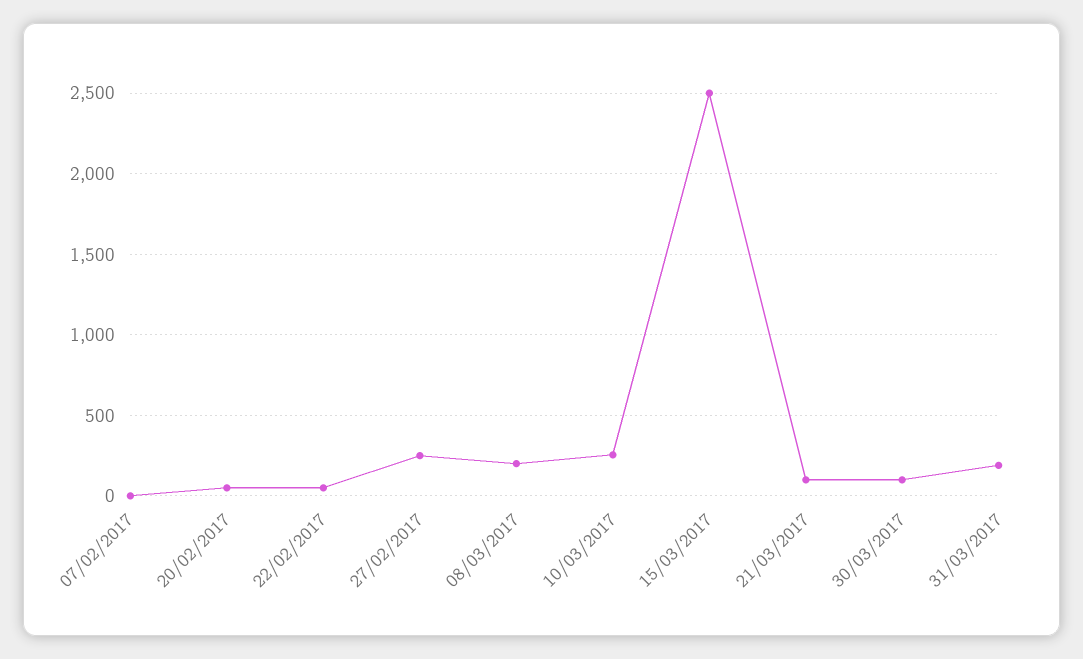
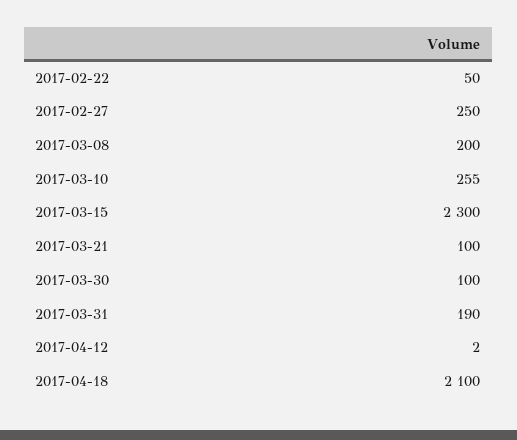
07/02/2017: 0 -> none
20/02/2017: 50 -> none
15/03/2017: 2500 -> 2300
2017-04-12: none -> 2
2017-04-18: none -> 2100

